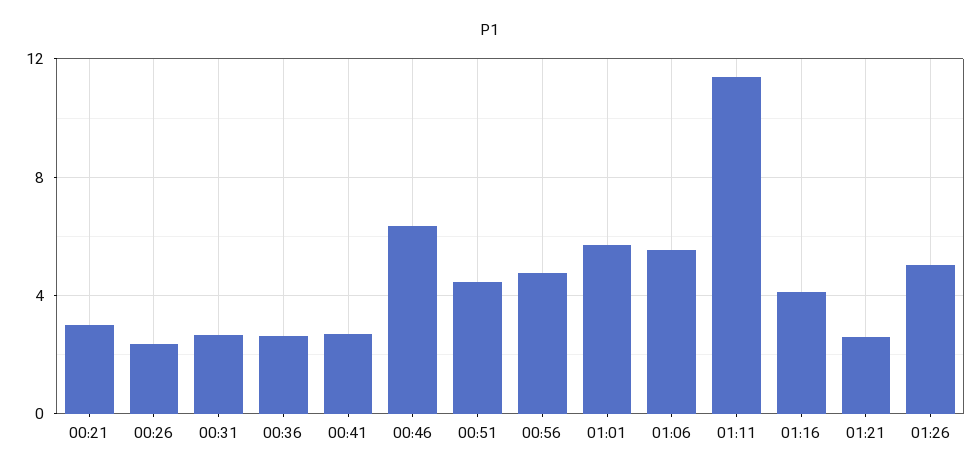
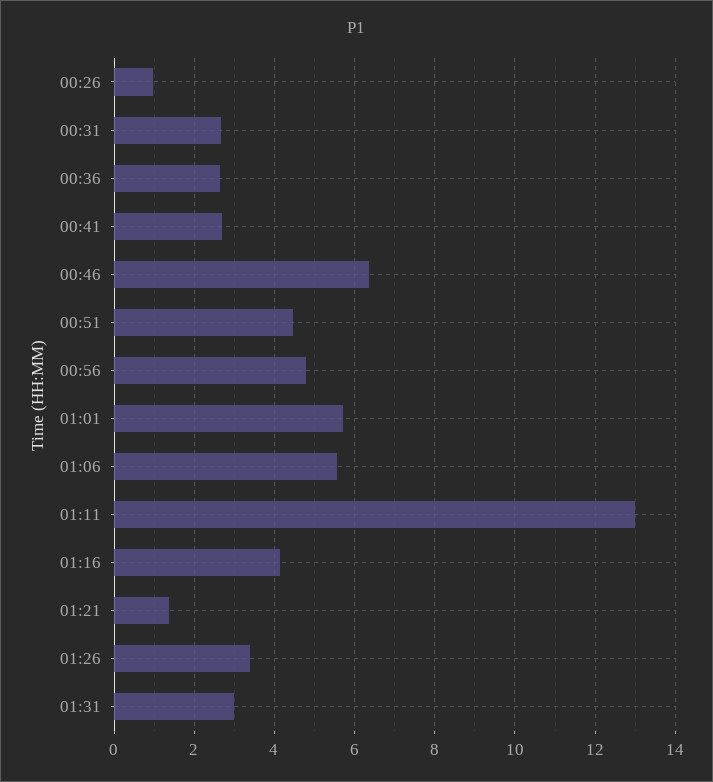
00:21: 3 -> none
00:26: 2.5 -> 1
01:11: 11.5 -> 13
01:21: 2.5 -> 1.4
01:26: 5 -> 3.4
01:31: none -> 3

